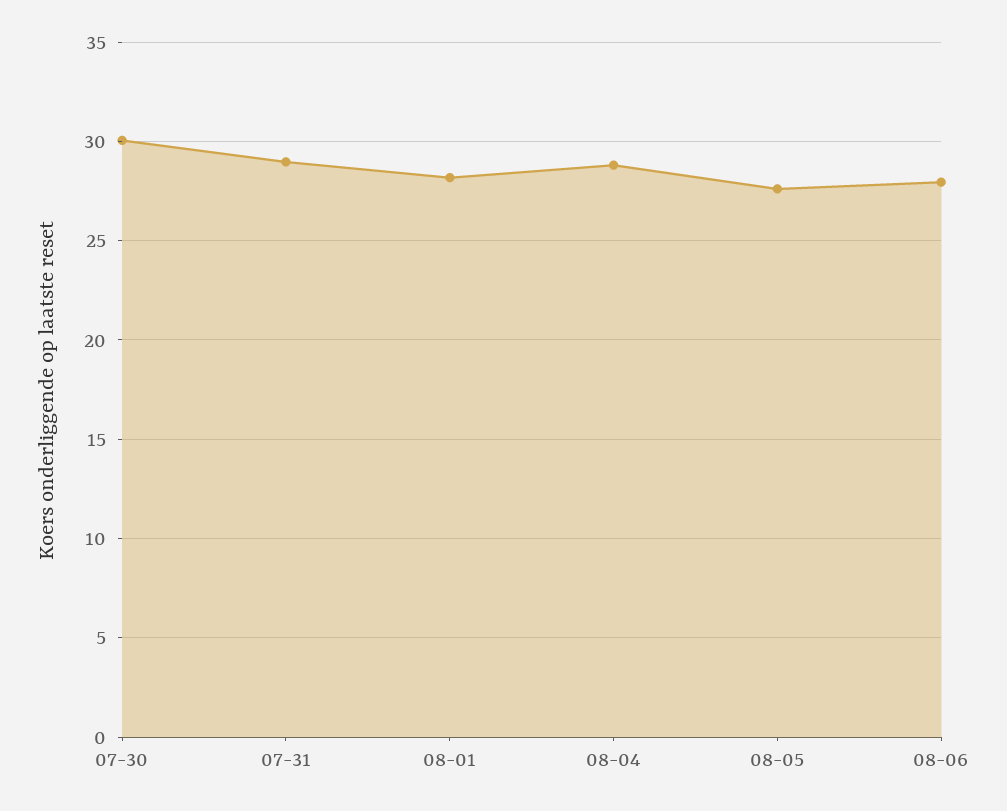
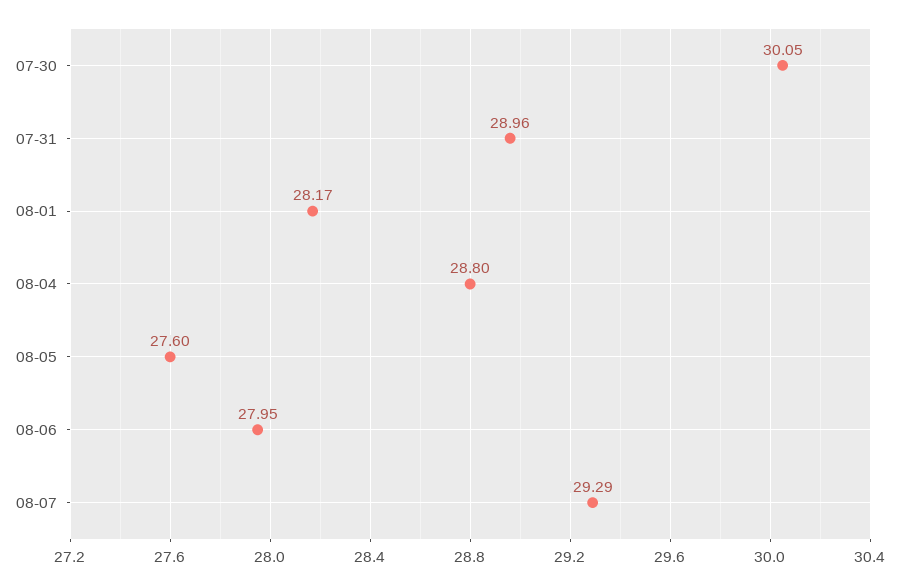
08-07: none -> 29.29

